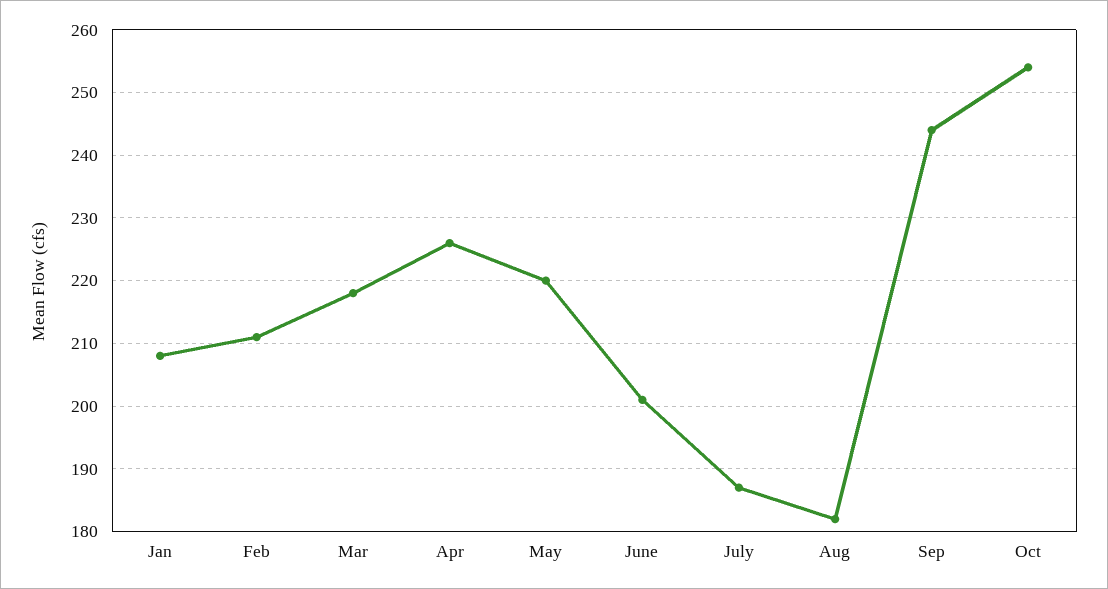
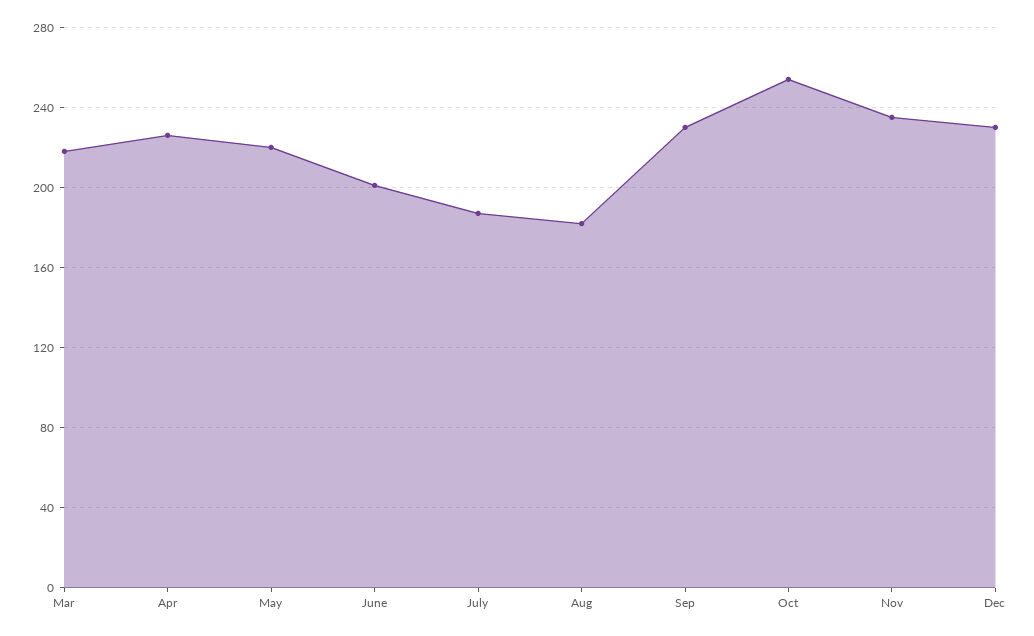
Jan: 208 -> none
Feb: 211 -> none
Sep: 244 -> 230
Nov: none -> 235
Dec: none -> 230

